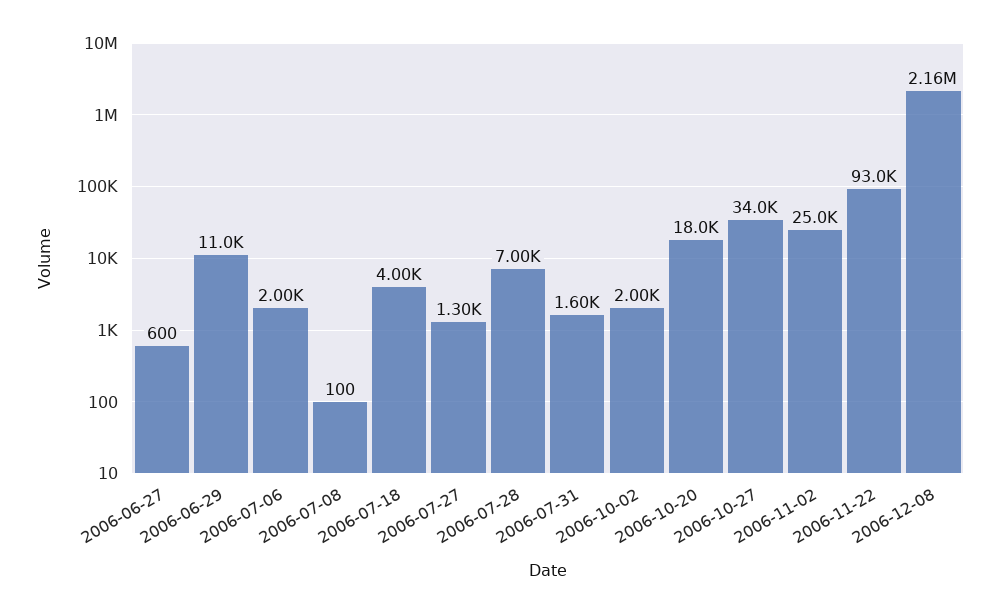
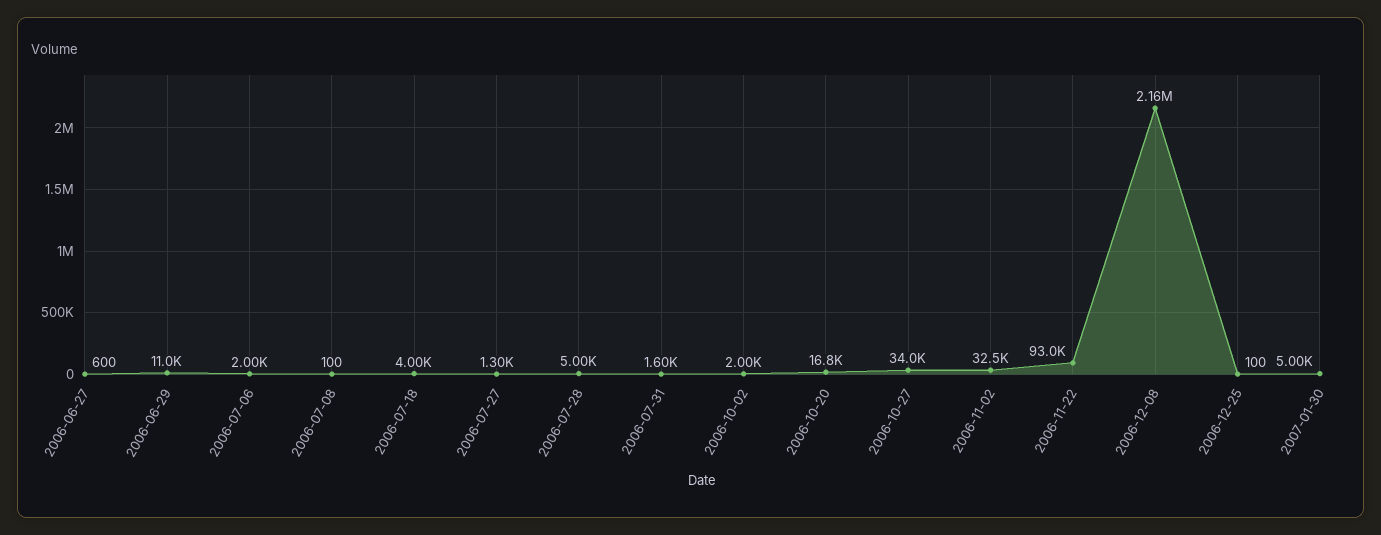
2006-07-28: 7000 -> 5000
2006-10-20: 18000 -> 16800
2006-11-02: 25000 -> 32500
2006-12-25: none -> 100
2007-01-30: none -> 5000

